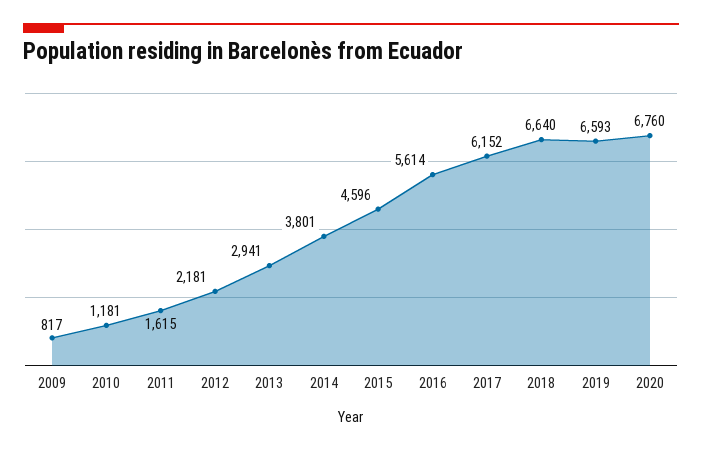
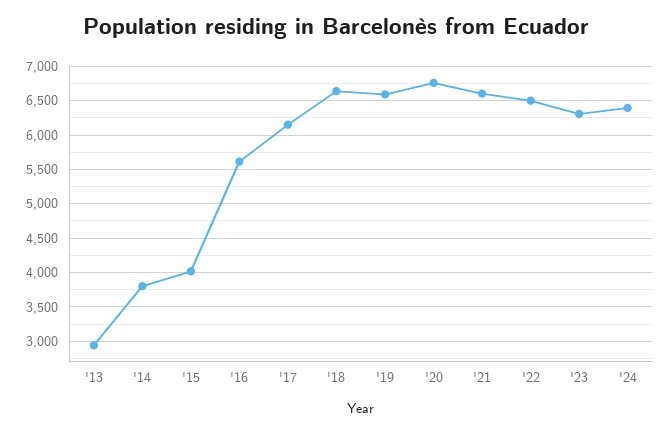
2009: 817 -> none
2010: 1181 -> none
2011: 1615 -> none
2012: 2181 -> none
2015: 4596 -> 4000
'21: none -> 6600
'22: none -> 6500
'23: none -> 6300
'24: none -> 6400

